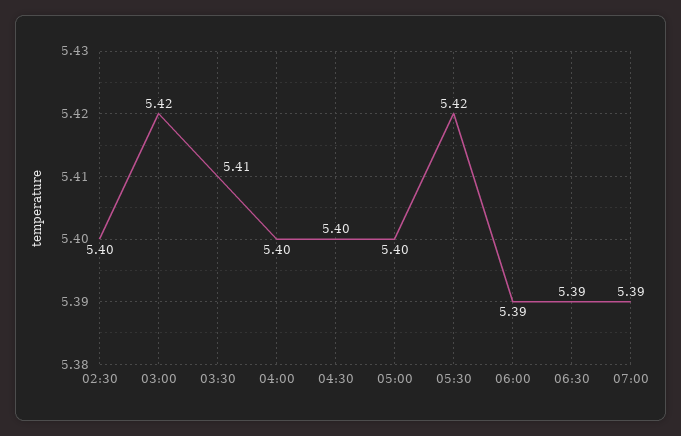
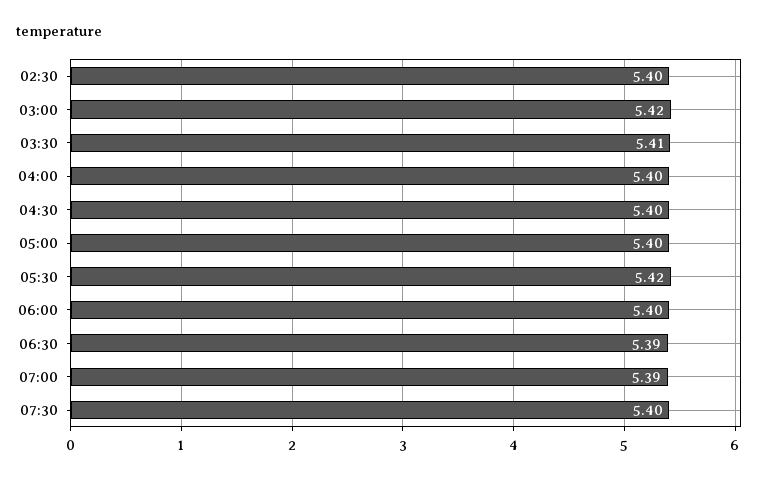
06:00: 5.39 -> 5.4
07:30: none -> 5.4

